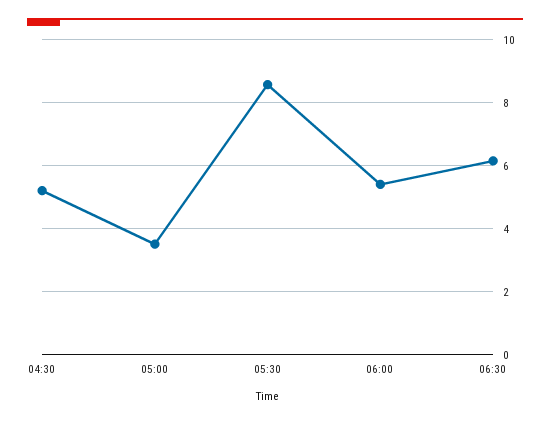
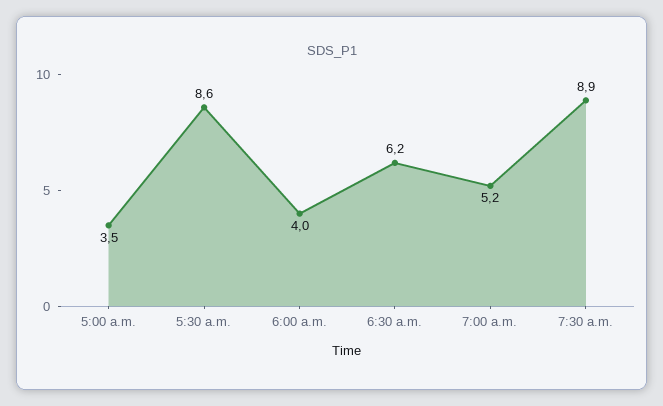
04:30: 5.2 -> none
06:00: 5.4 -> 4
7:00 a.m.: none -> 5.2
7:30 a.m.: none -> 8.9

